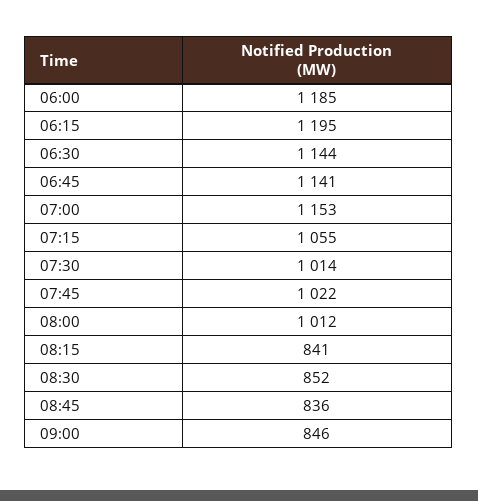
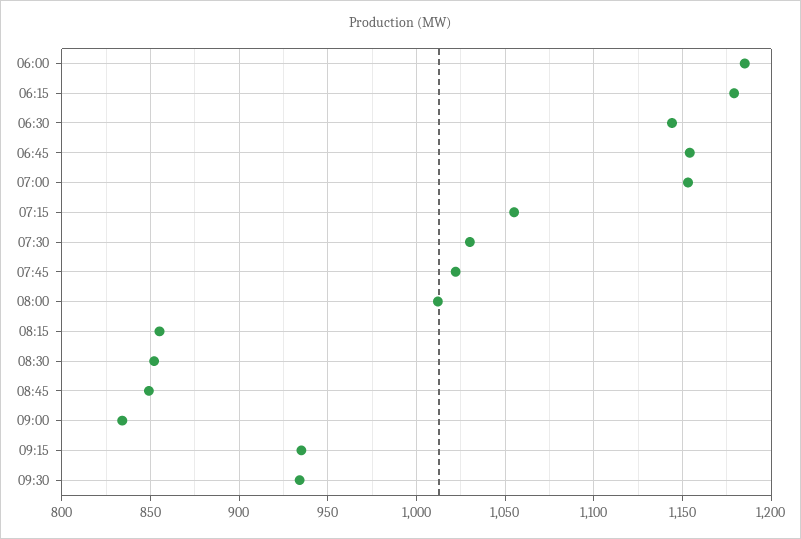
06:15: 1195 -> 1180
06:45: 1141 -> 1155
07:30: 1014 -> 1030
08:15: 841 -> 855
08:45: 836 -> 850
09:00: 846 -> 835
09:15: none -> 935
09:30: none -> 935

